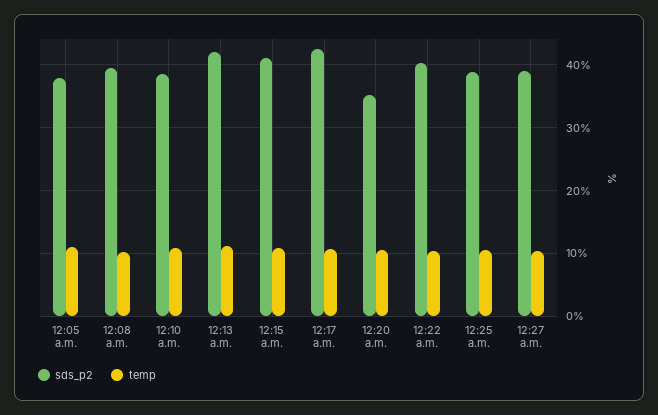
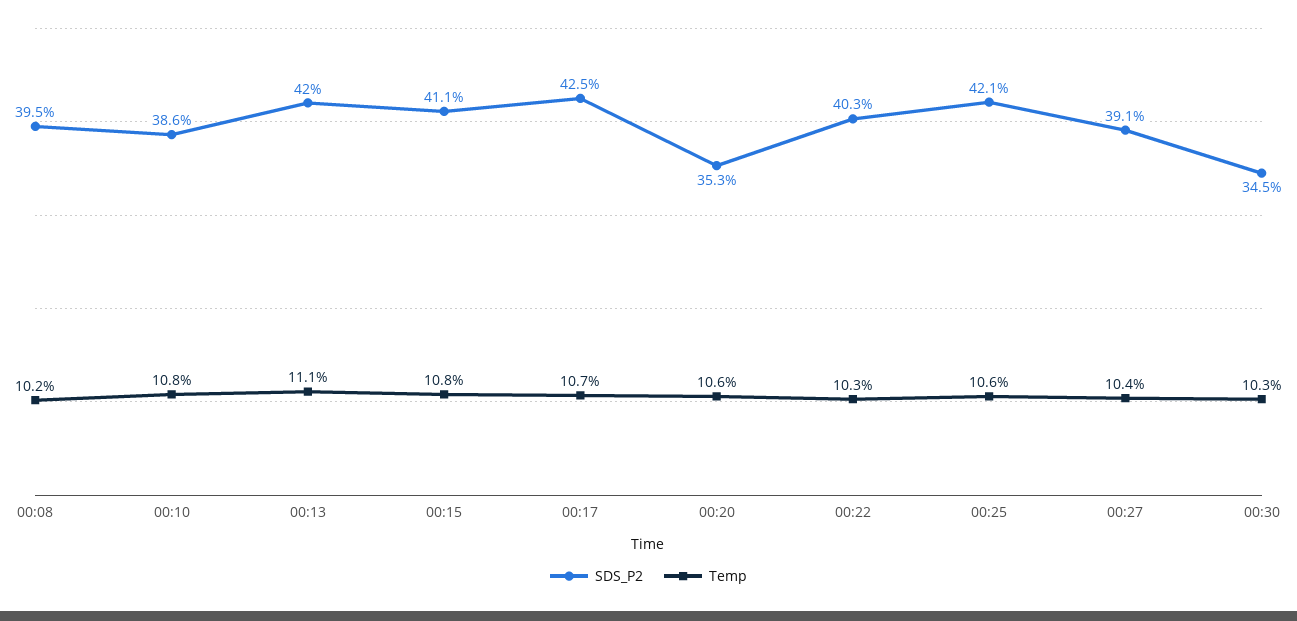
sds_p2, 12:05 a.m.: 38 -> none
temp, 12:05 a.m.: 11 -> none
sds_p2, 12:25 a.m.: 39 -> 42.1
sds_p2, 00:30: none -> 34.5
temp, 00:30: none -> 10.3

